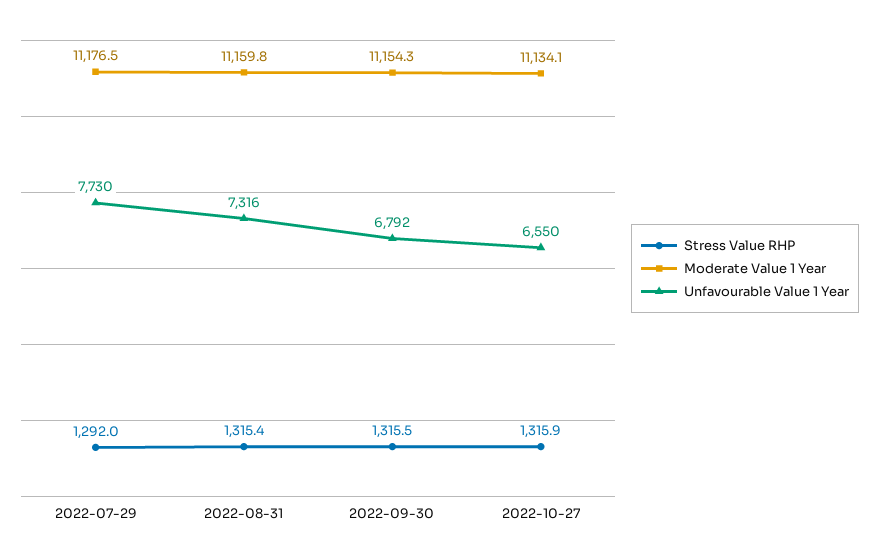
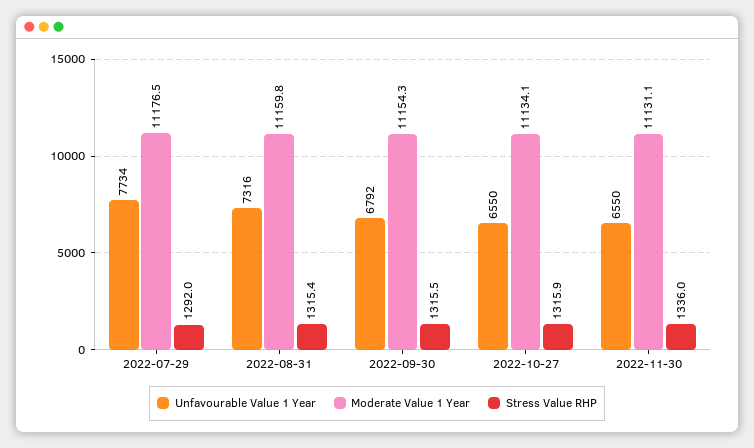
Unfavourable Value 1 Year, 2022-07-29: 7730 -> 7734
Unfavourable Value 1 Year, 2022-11-30: none -> 6550
Moderate Value 1 Year, 2022-11-30: none -> 11131.1
Stress Value RHP, 2022-11-30: none -> 1336

